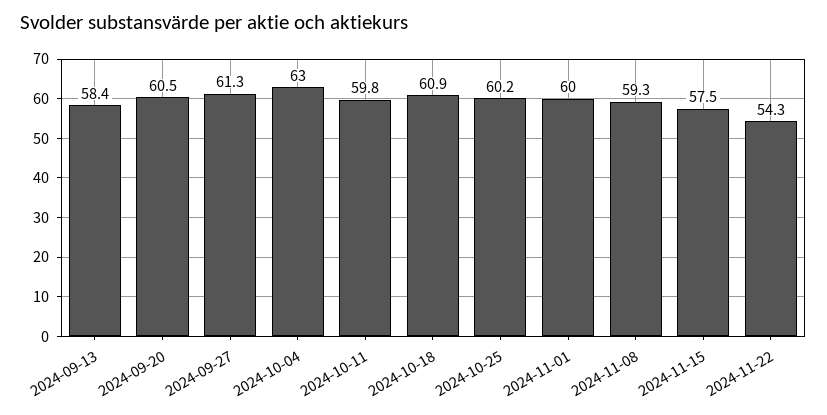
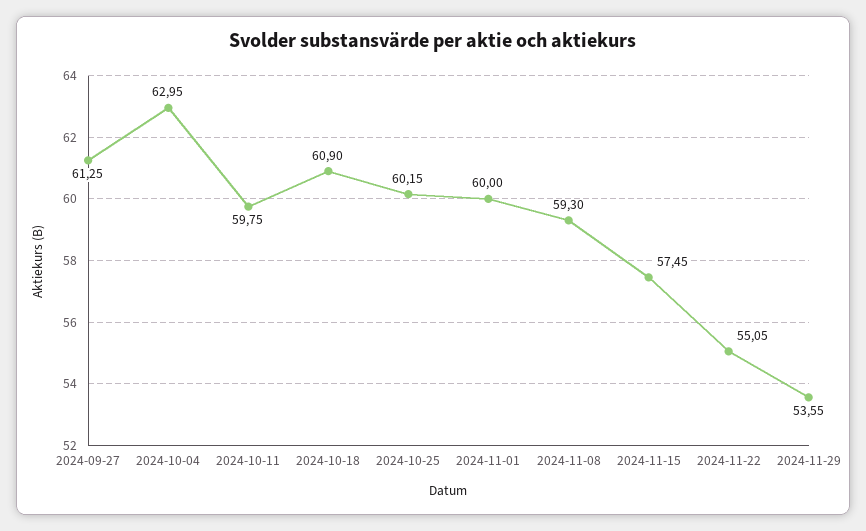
2024-09-13: 58.4 -> none
2024-09-20: 60.5 -> none
2024-11-22: 54.3 -> 55.05
2024-11-29: none -> 53.55

